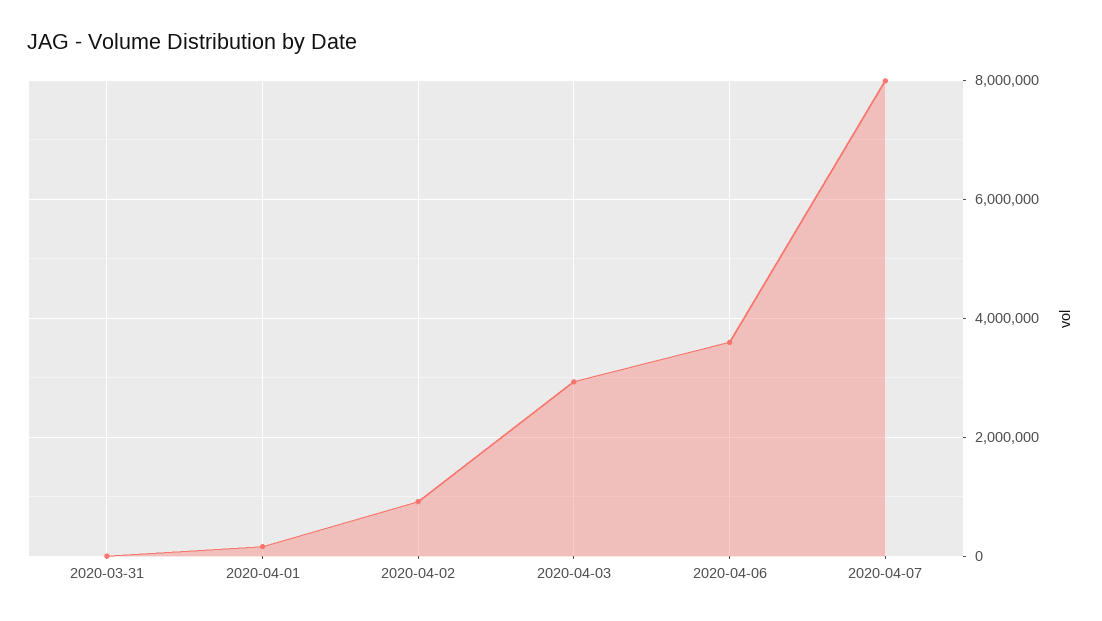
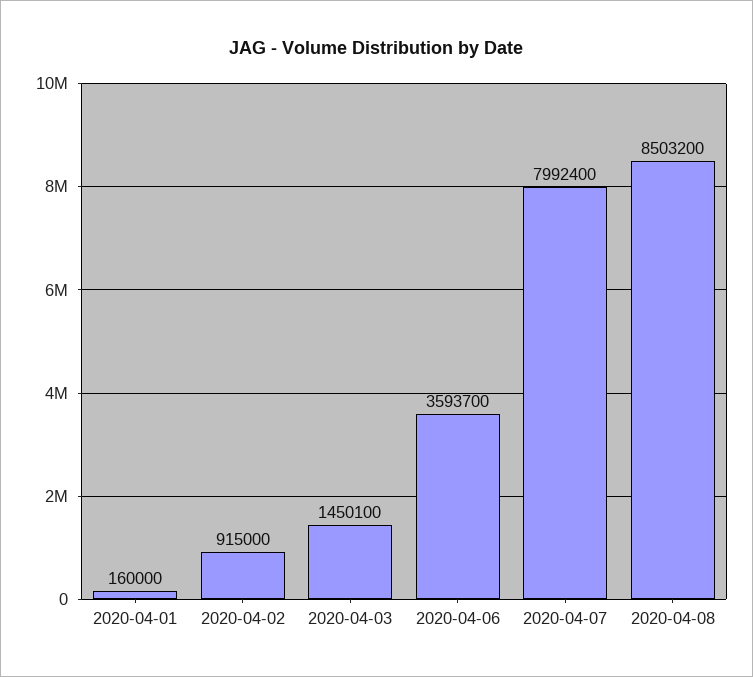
2020-03-31: 0 -> none
2020-04-03: 3000000 -> 1450100
2020-04-08: none -> 8503200

